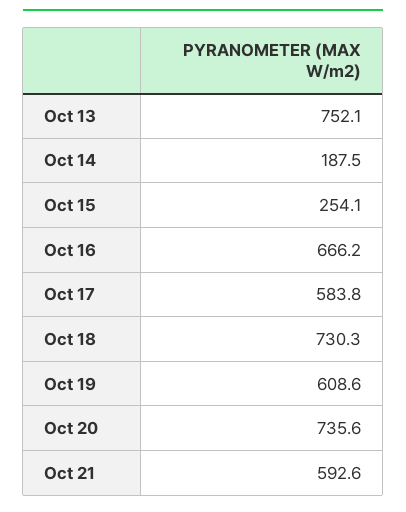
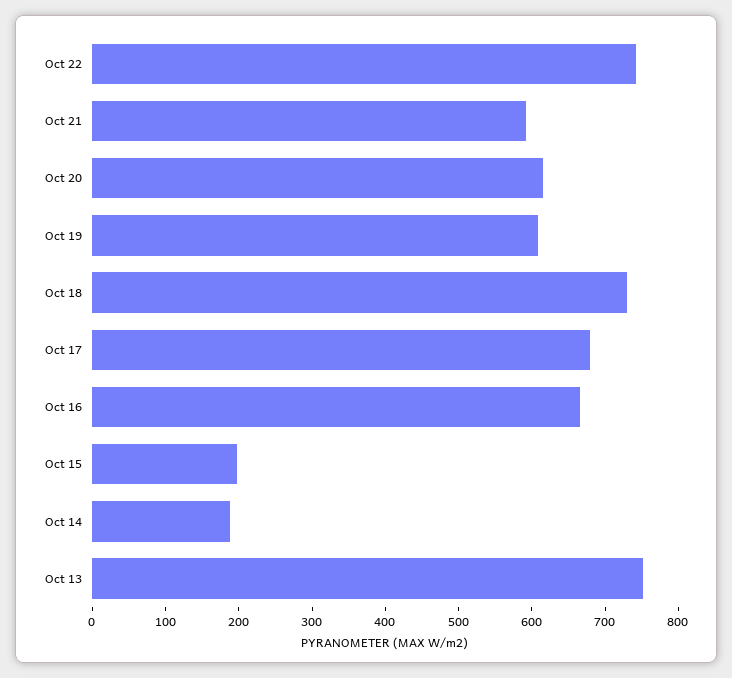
Oct 15: 254.1 -> 200
Oct 17: 583.8 -> 680
Oct 20: 735.6 -> 620
Oct 22: none -> 740

